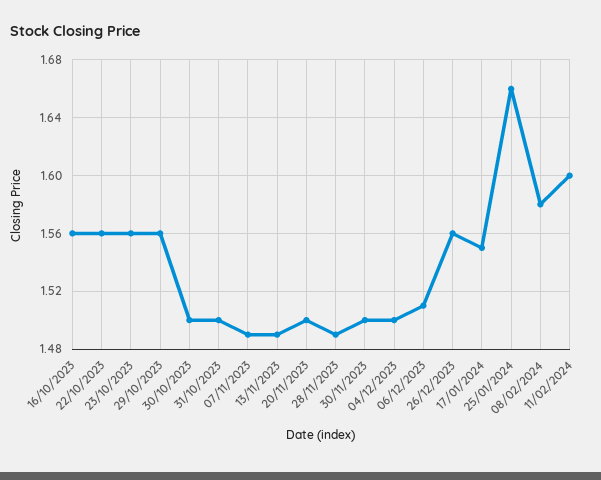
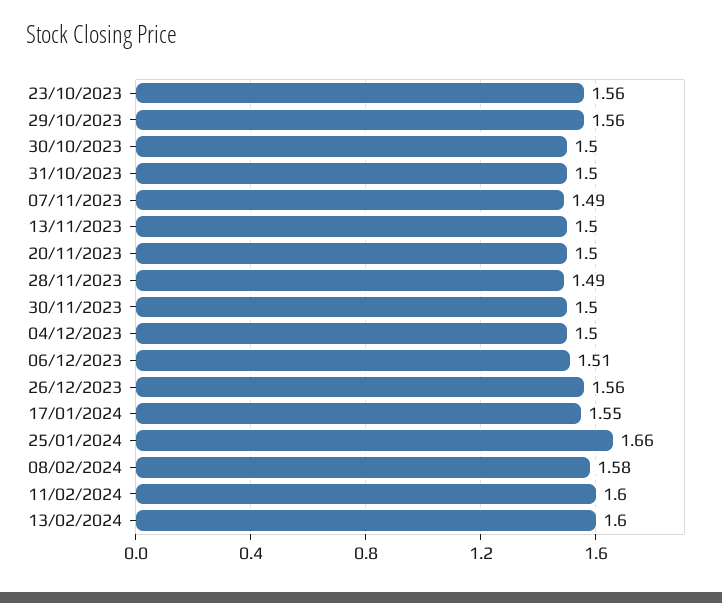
16/10/2023: 1.56 -> none
22/10/2023: 1.56 -> none
13/11/2023: 1.49 -> 1.5
13/02/2024: none -> 1.6

